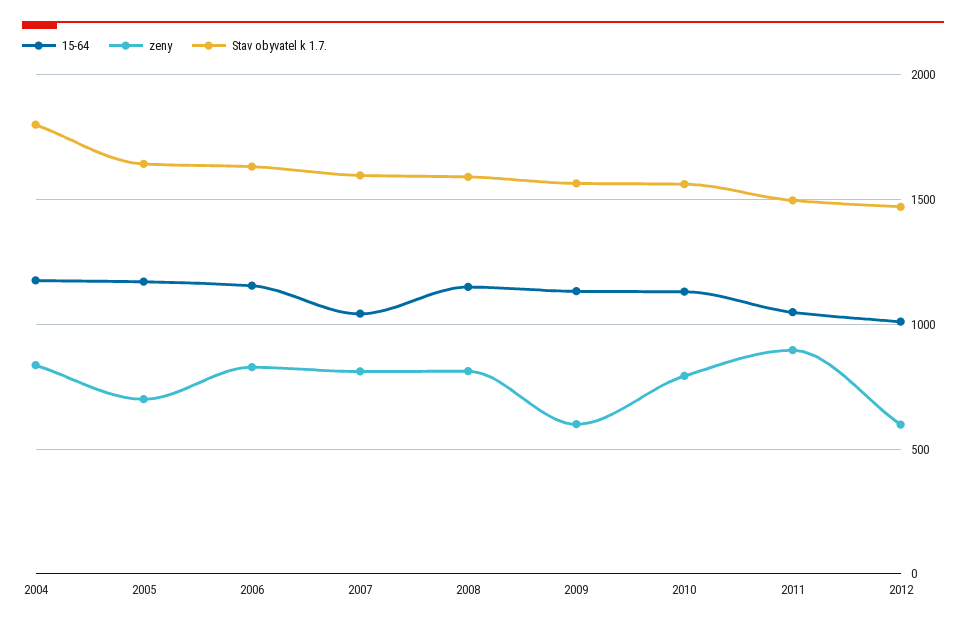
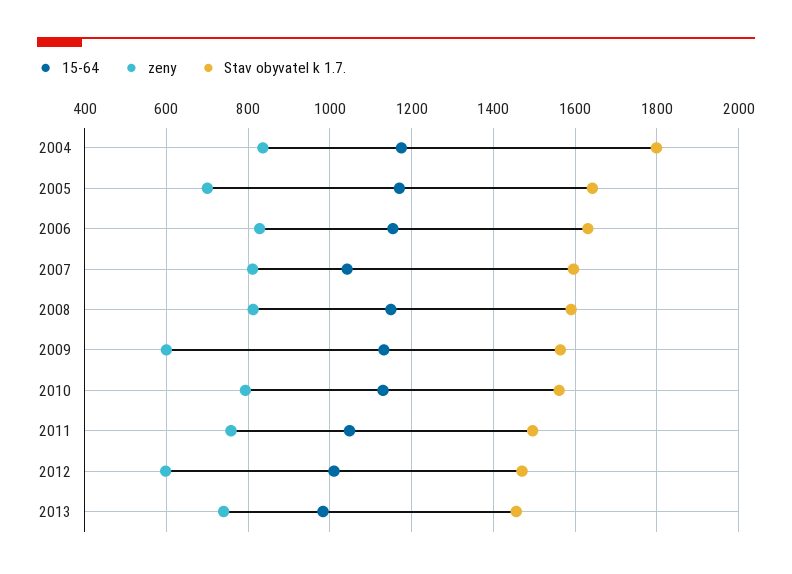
zeny, 2011: 900 -> 760
15-64, 2013: none -> 980
zeny, 2013: none -> 740
Stav obyvatel k 1.7., 2013: none -> 1460

